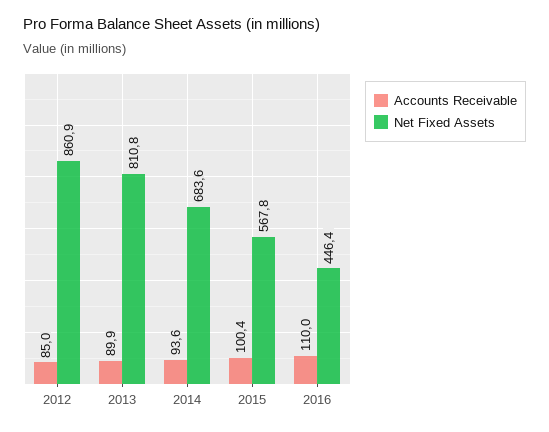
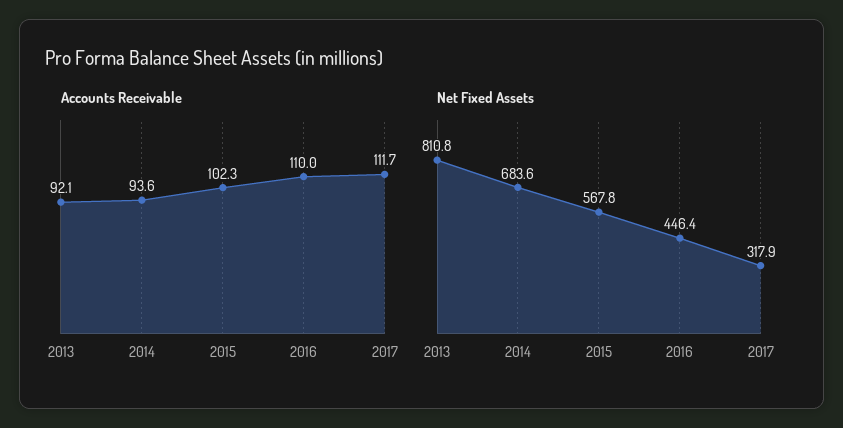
Accounts Receivable, 2012: 85 -> none
Net Fixed Assets, 2012: 860.9 -> none
Accounts Receivable, 2013: 89.9 -> 92.1
Accounts Receivable, 2015: 100.4 -> 102.3
Accounts Receivable, 2017: none -> 111.7
Net Fixed Assets, 2017: none -> 317.9

